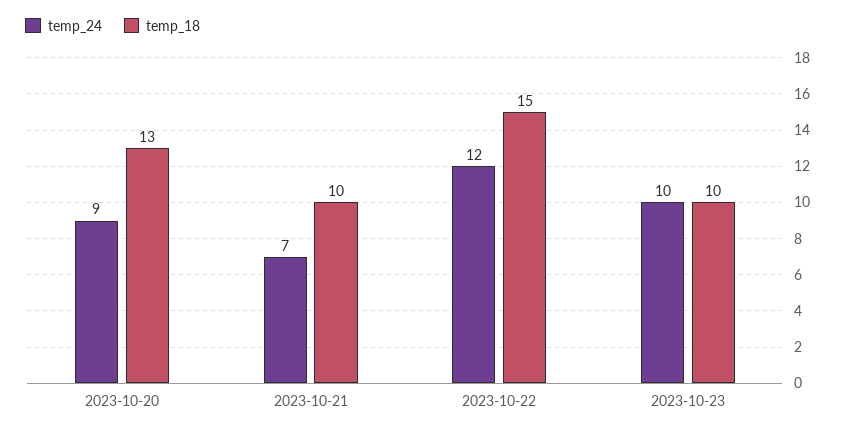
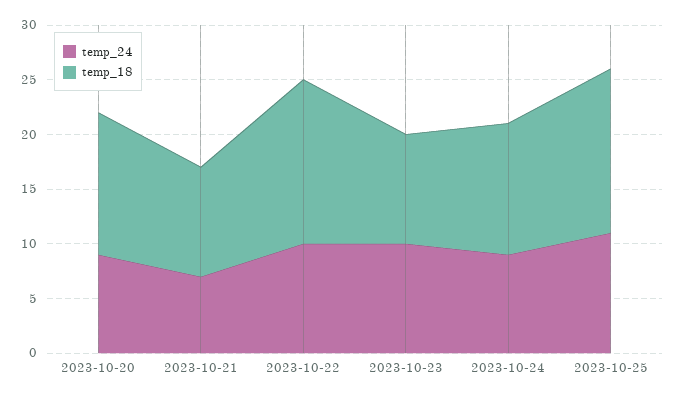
temp_24, 2023-10-22: 12 -> 10
temp_24, 2023-10-24: none -> 9
temp_18, 2023-10-24: none -> 12
temp_24, 2023-10-25: none -> 11
temp_18, 2023-10-25: none -> 15

